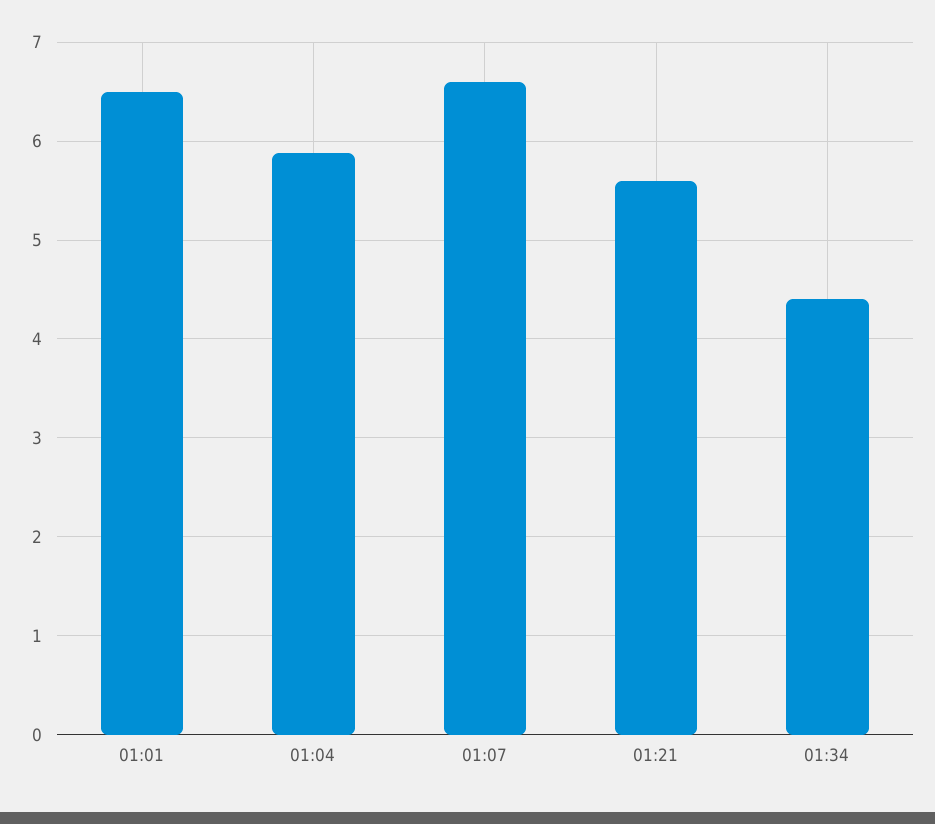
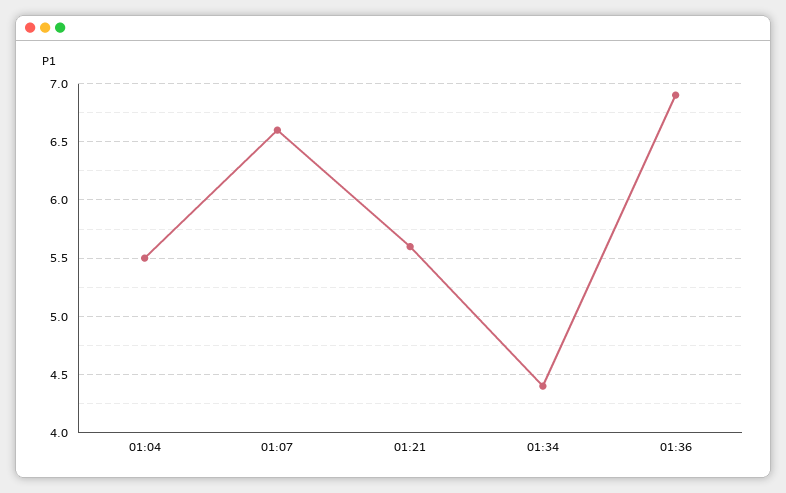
01:01: 6.5 -> none
01:04: 5.9 -> 5.5
01:36: none -> 6.9

